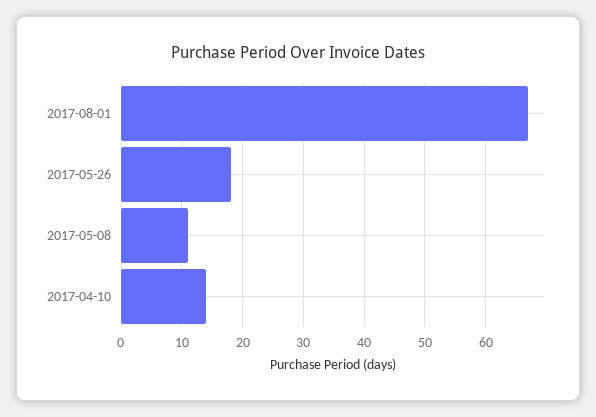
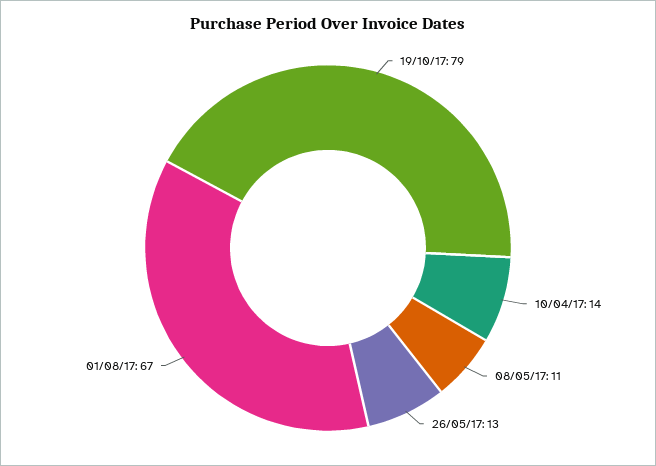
2017-05-26: 18 -> 13
19/10/17: none -> 79

